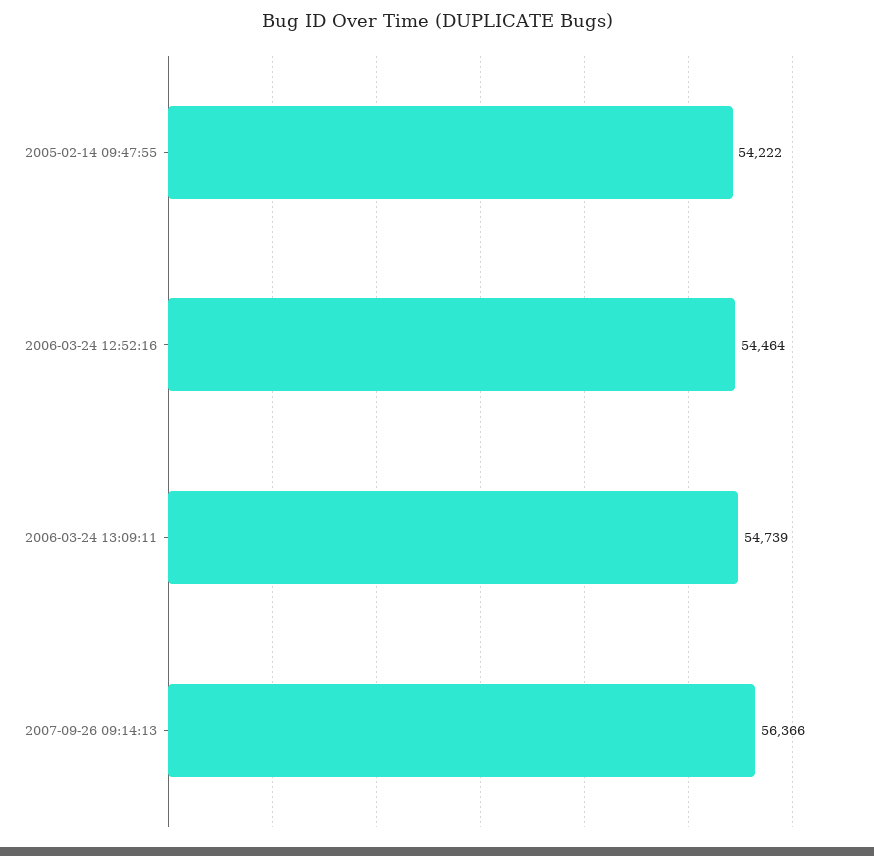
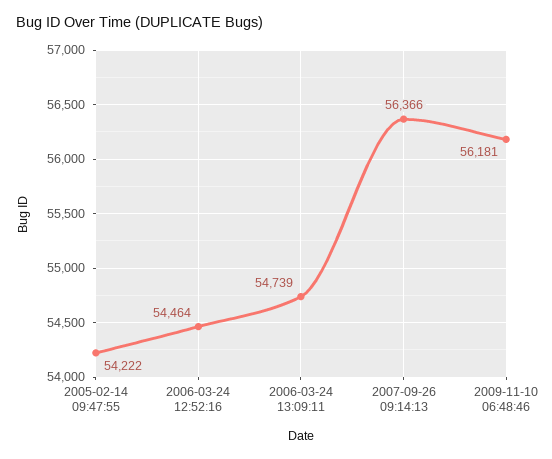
2009-11-10 06:48:46: none -> 56181

